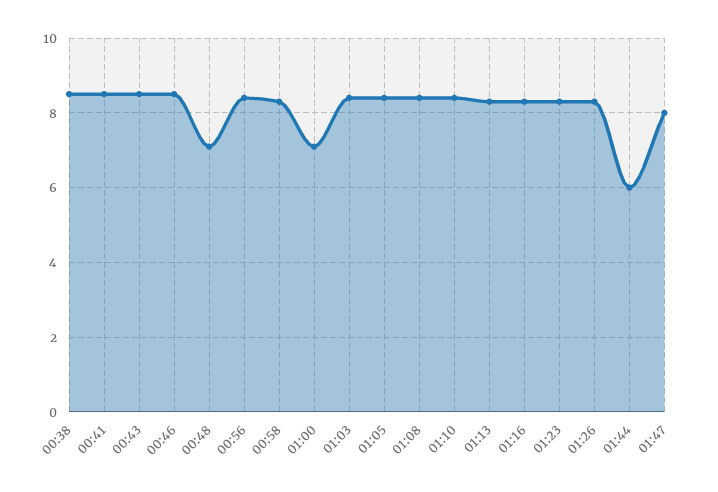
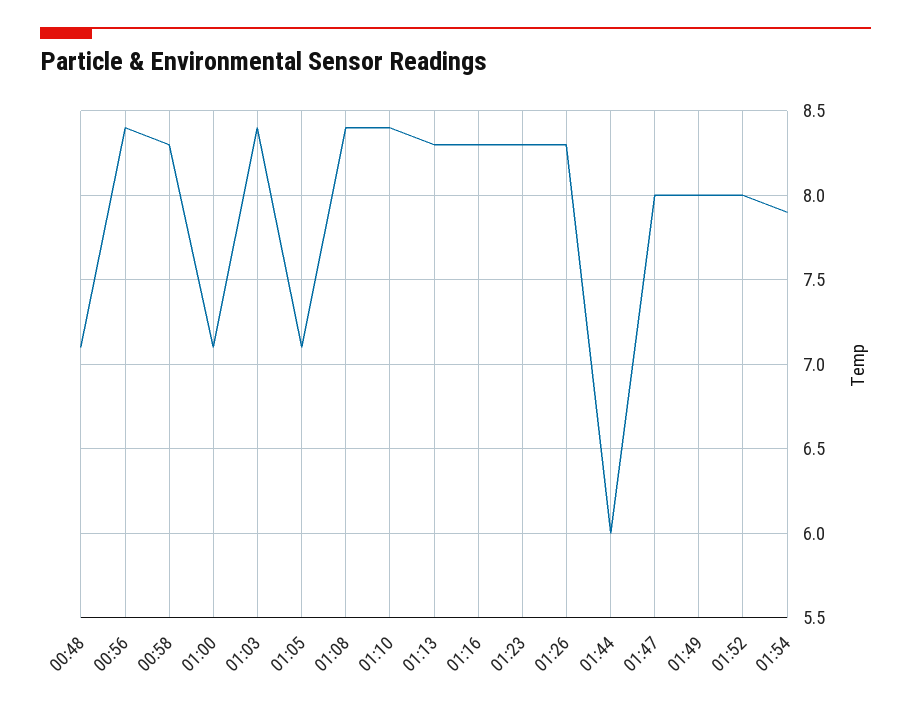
00:38: 8.5 -> none
00:41: 8.5 -> none
00:43: 8.5 -> none
00:46: 8.5 -> none
01:05: 8.5 -> 7.1
01:49: none -> 8
01:52: none -> 8
01:54: none -> 7.9

